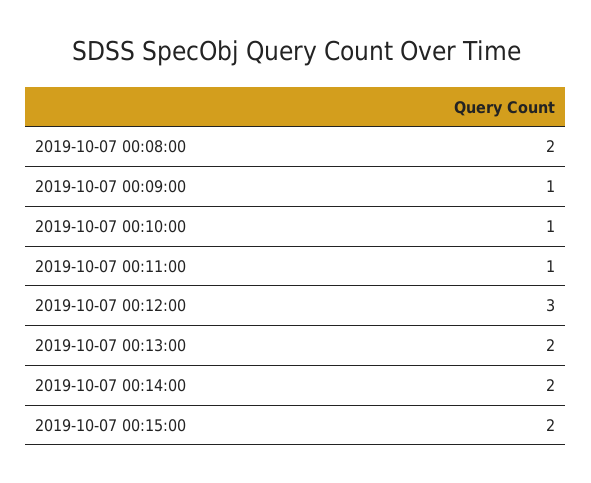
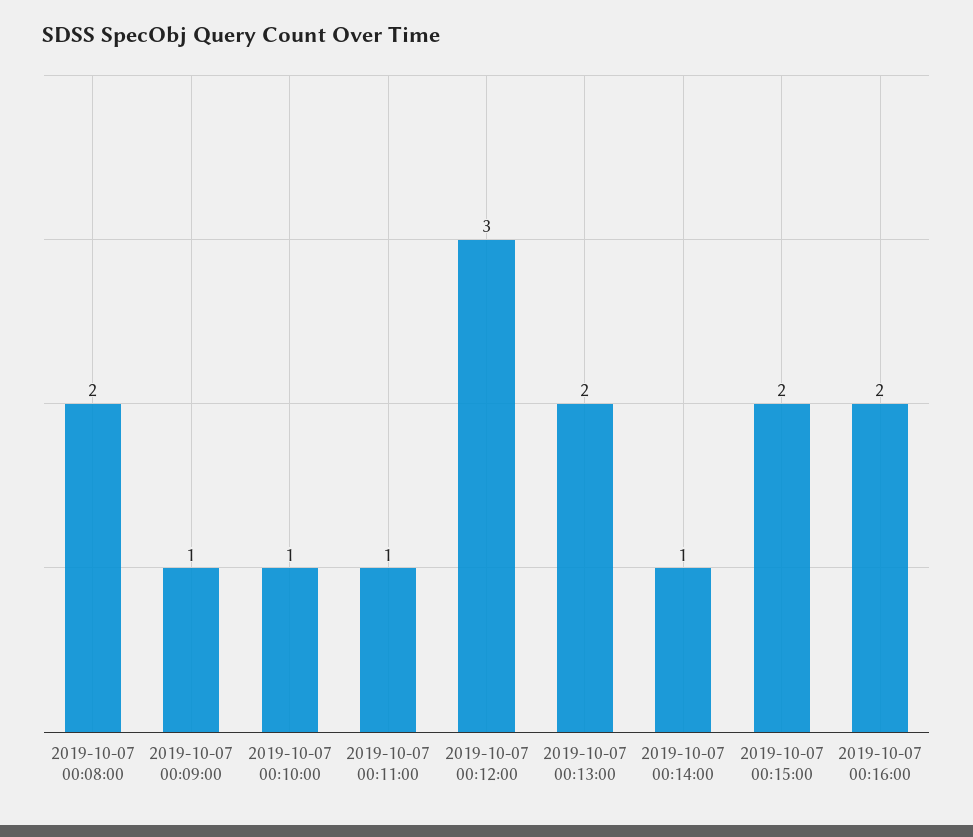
2019-10-07 00:14:00: 2 -> 1
2019-10-07 00:16:00: none -> 2

